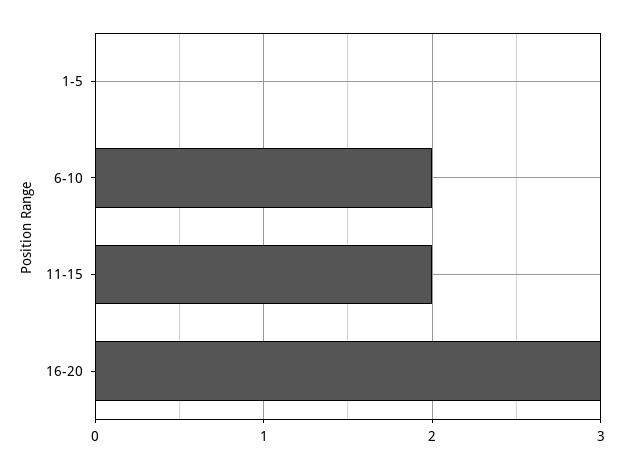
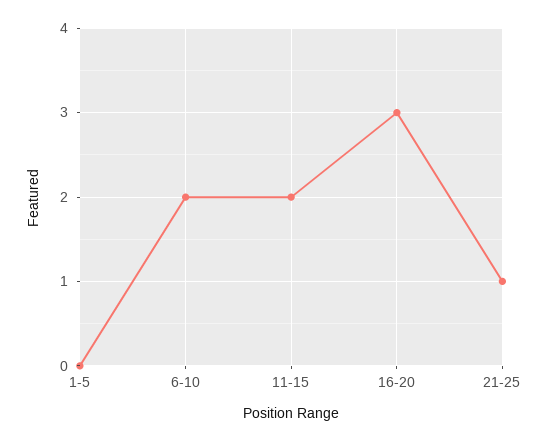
21-25: none -> 1

